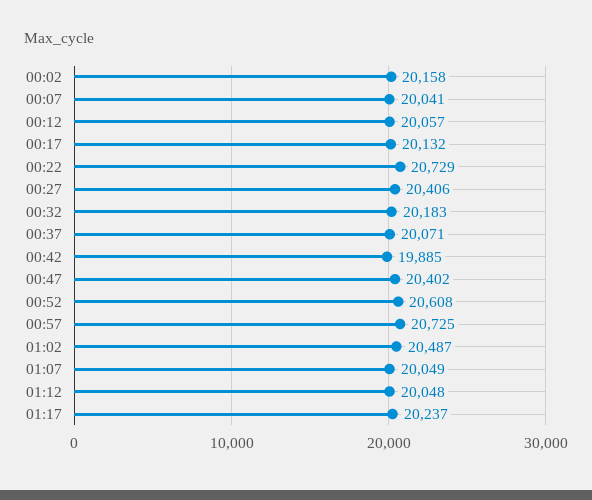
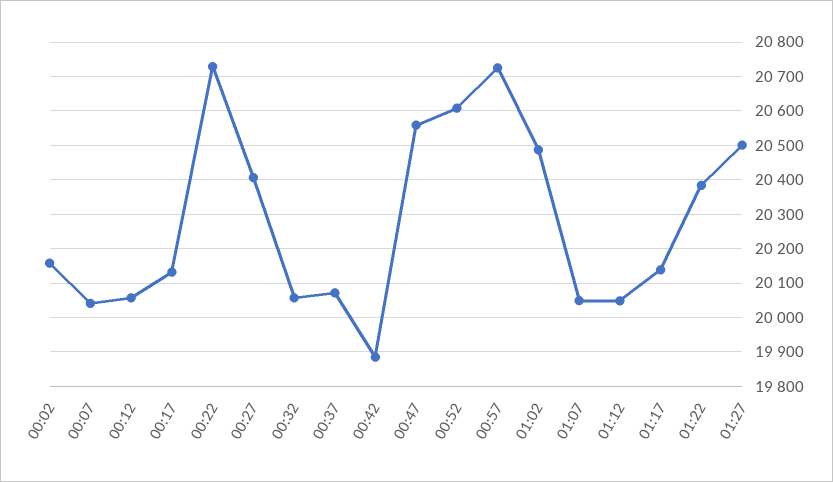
00:32: 20183 -> 20060
00:47: 20402 -> 20560
01:17: 20237 -> 20140
01:22: none -> 20380
01:27: none -> 20500

